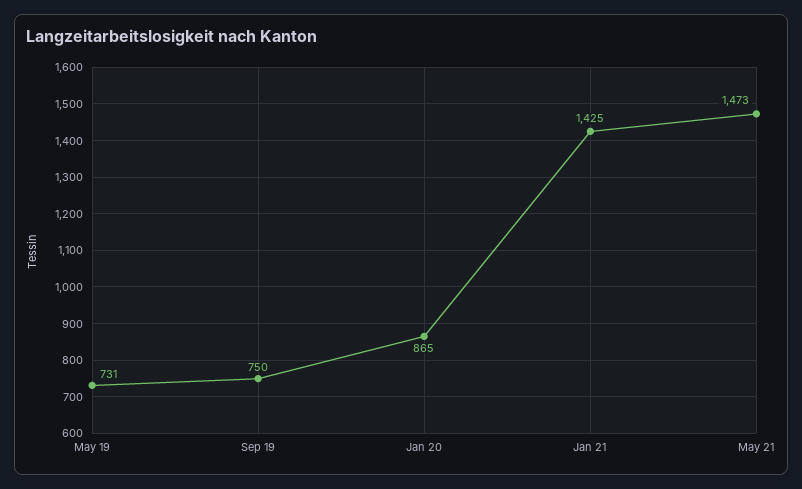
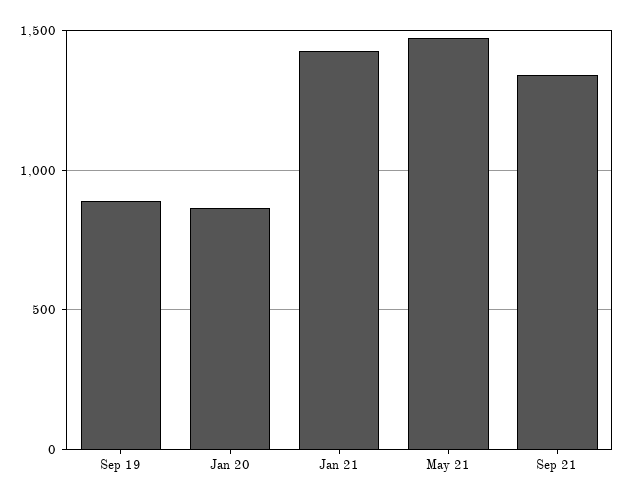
May 19: 731 -> none
Sep 19: 750 -> 900
Sep 21: none -> 1350

